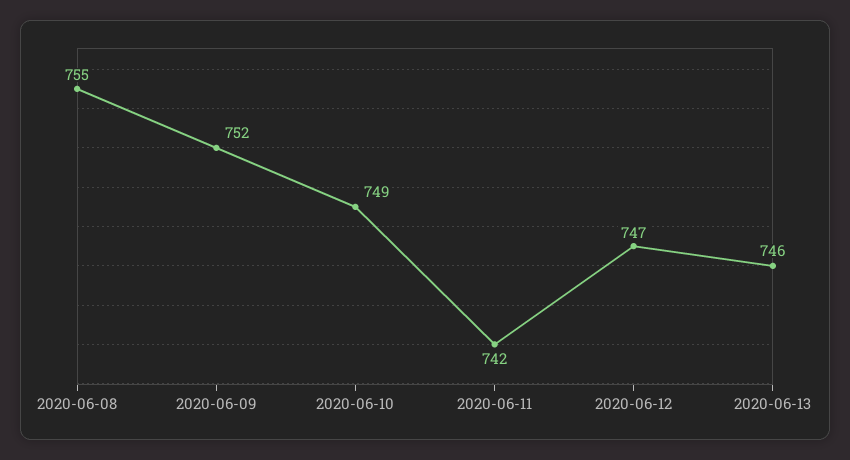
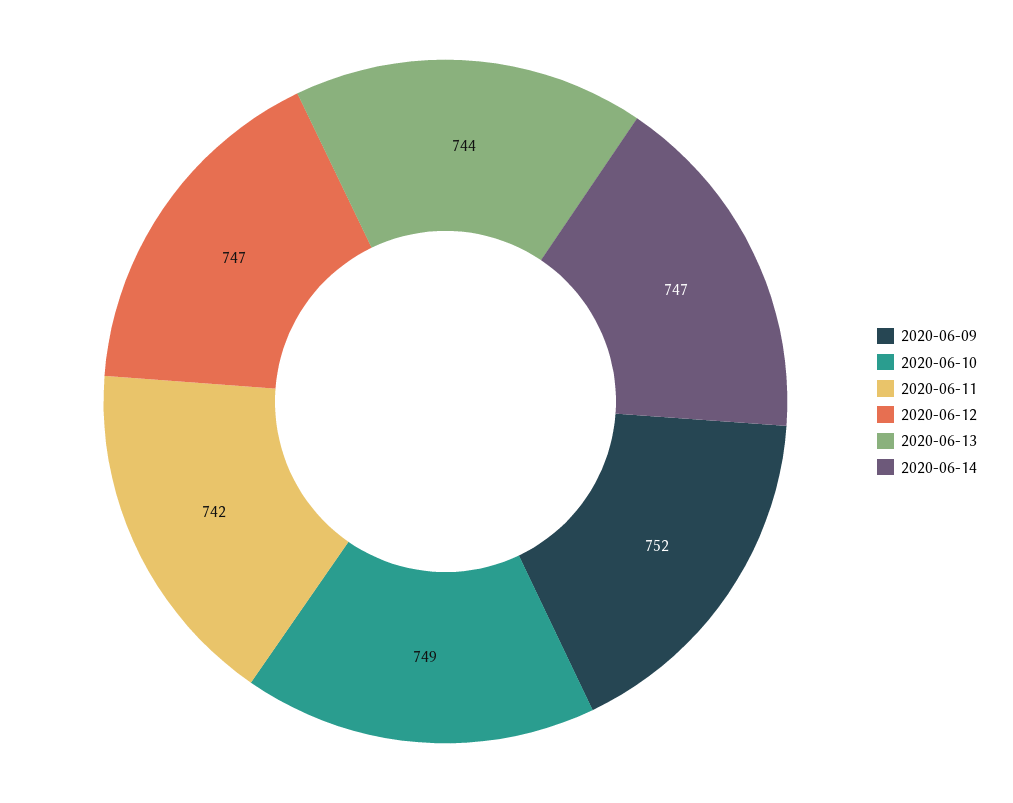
2020-06-08: 755 -> none
2020-06-13: 746 -> 744
2020-06-14: none -> 747

